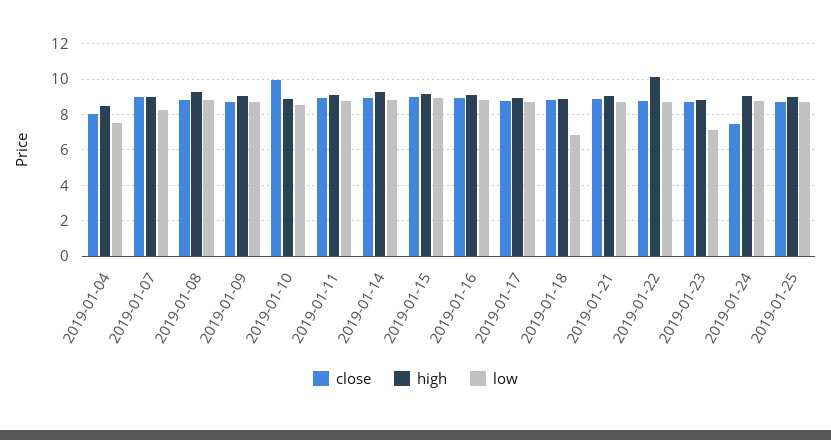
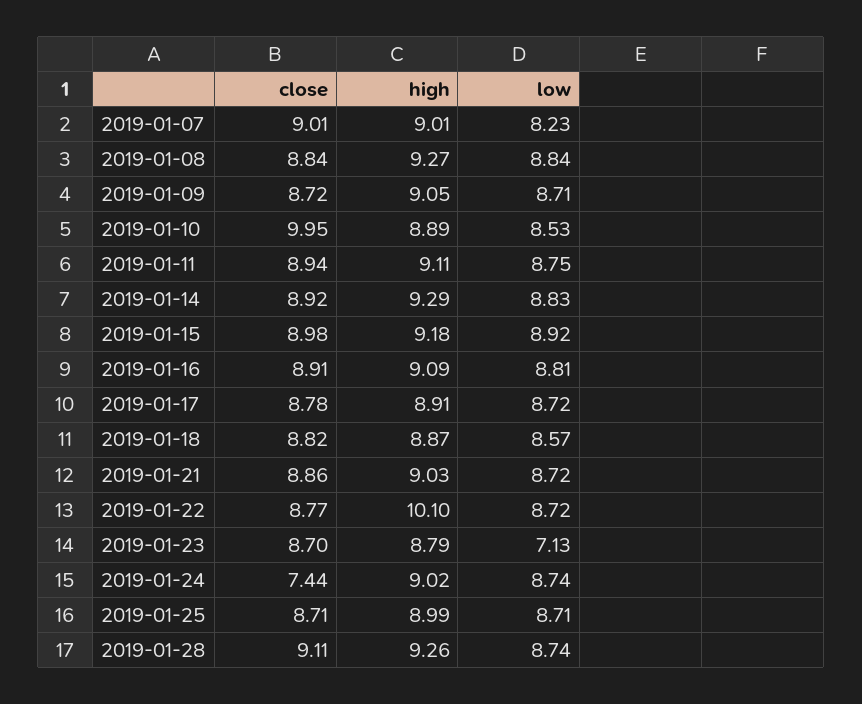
close, 2019-01-04: 8 -> none
high, 2019-01-04: 8.5 -> none
low, 2019-01-04: 7.5 -> none
low, 2019-01-18: 7 -> 8.57
close, 2019-01-28: none -> 9.11
high, 2019-01-28: none -> 9.26
low, 2019-01-28: none -> 8.74

